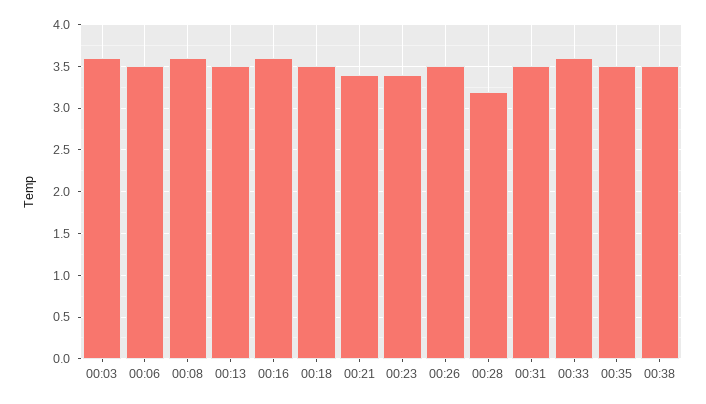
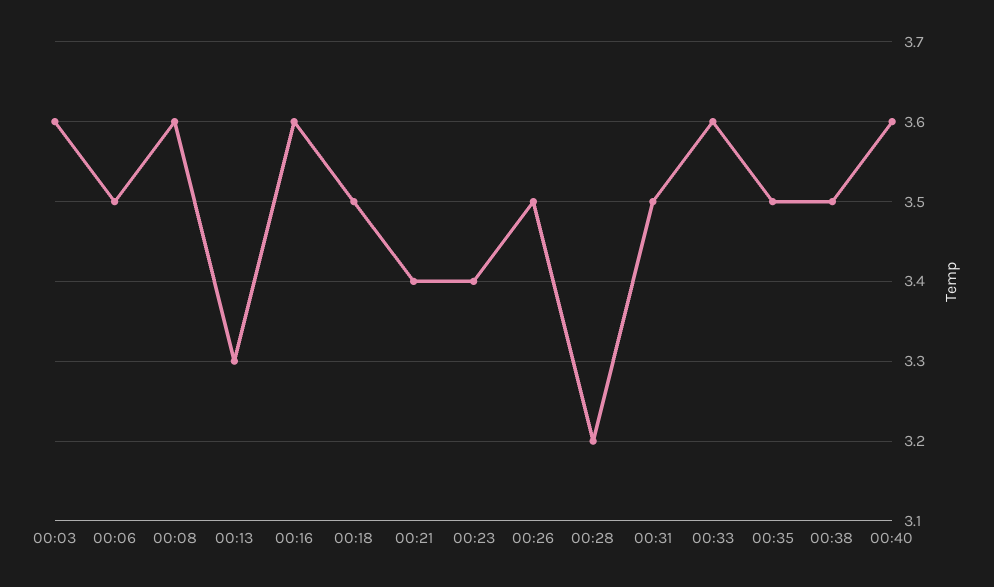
00:13: 3.5 -> 3.3
00:40: none -> 3.6

